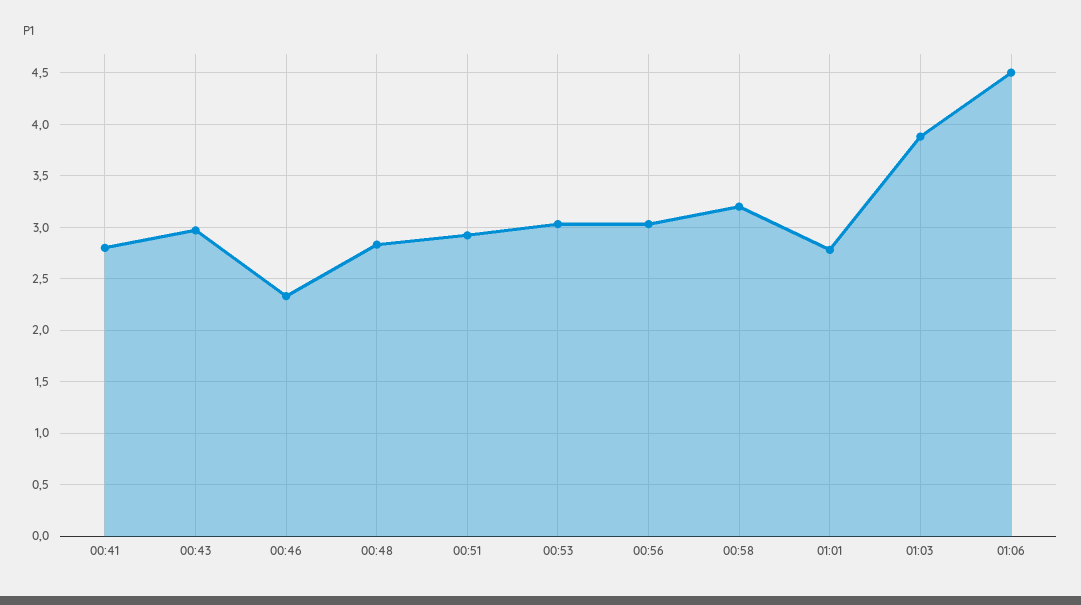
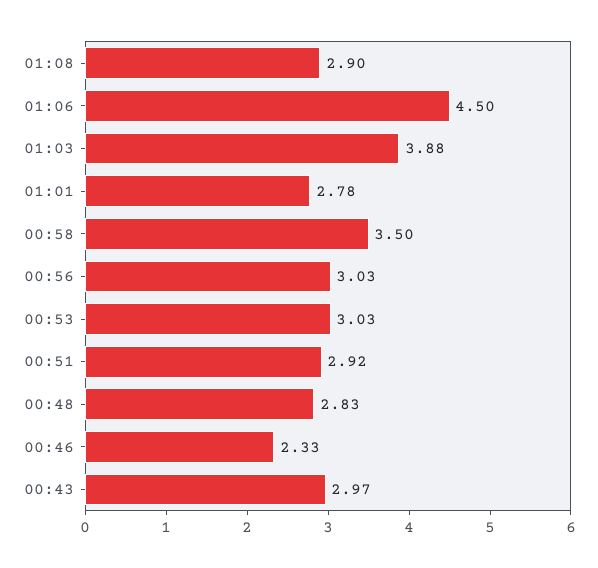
00:41: 2.8 -> none
00:58: 3.2 -> 3.5
01:08: none -> 2.9

